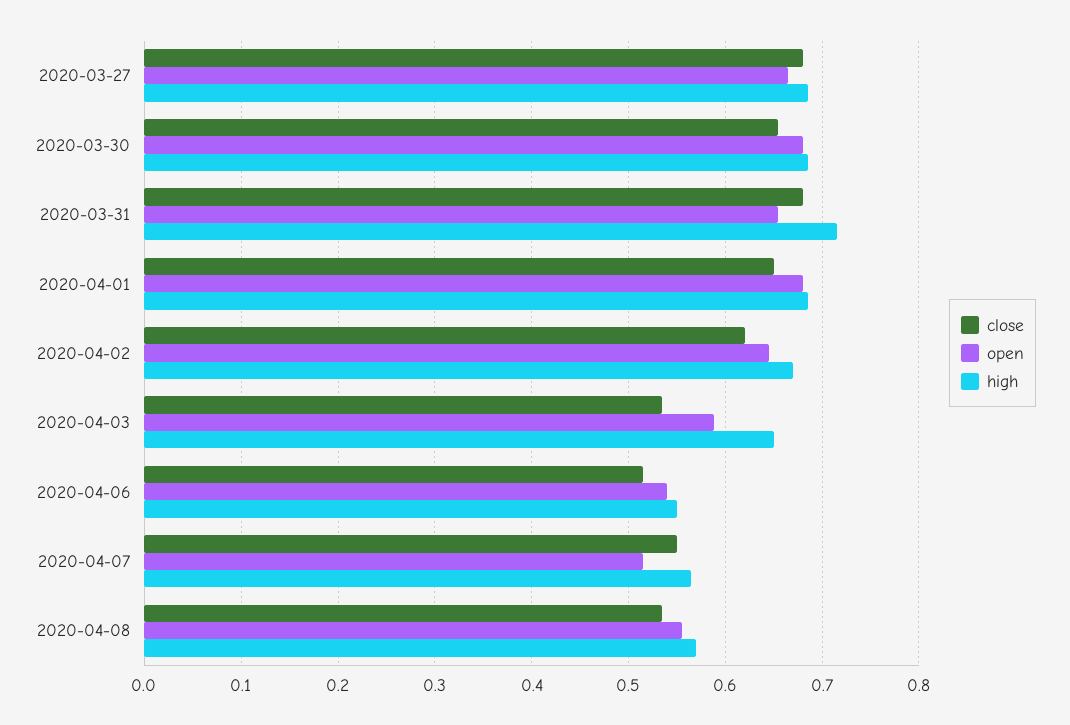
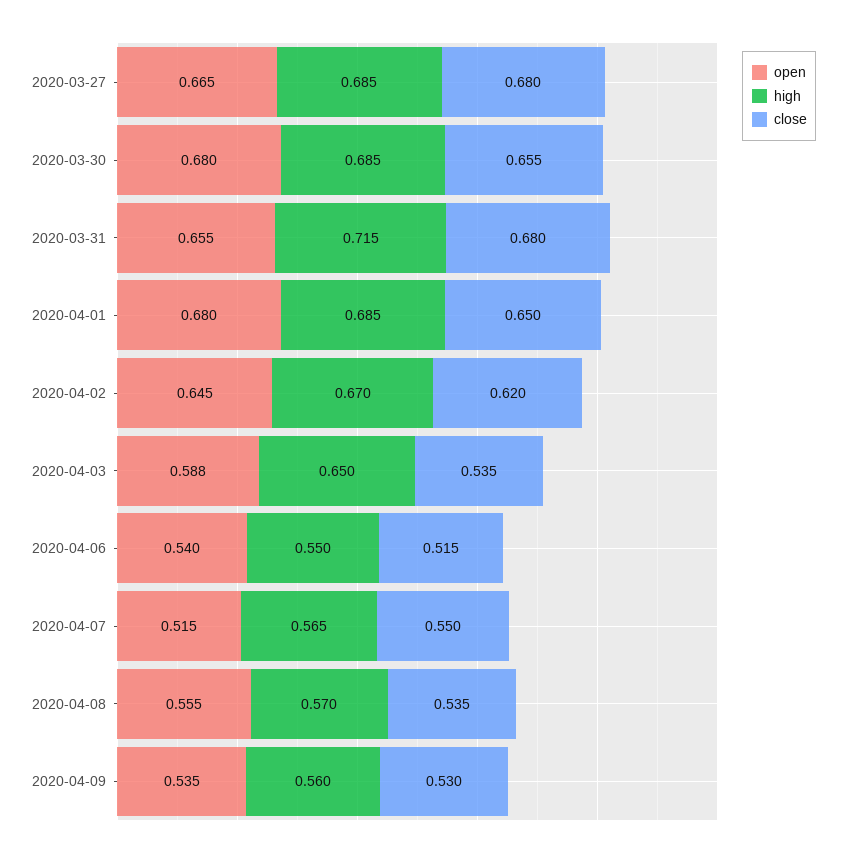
open, 2020-04-09: none -> 0.535
high, 2020-04-09: none -> 0.56
close, 2020-04-09: none -> 0.53

